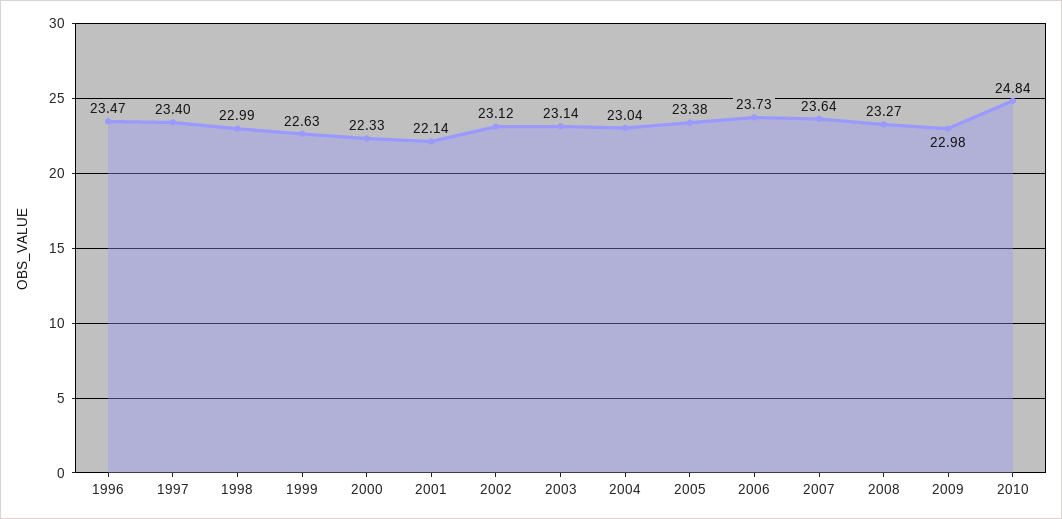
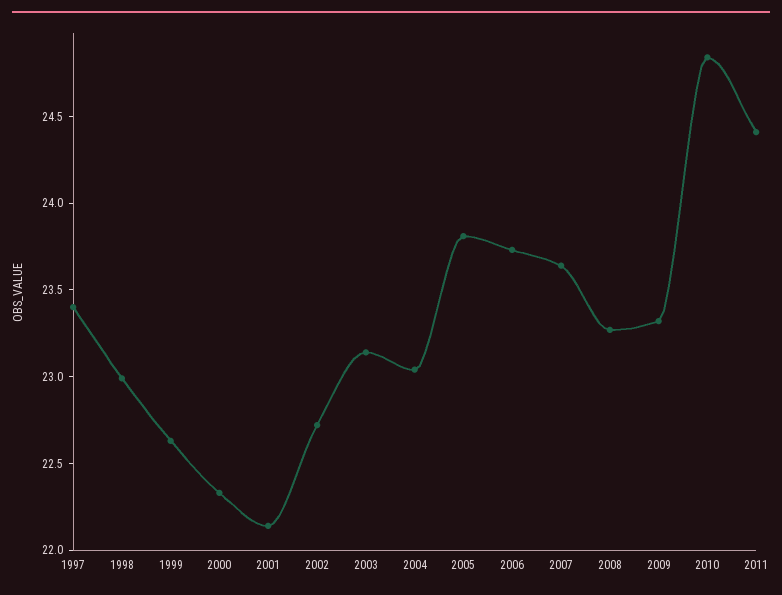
1996: 23.47 -> none
2002: 23.12 -> 22.7
2005: 23.38 -> 23.8
2009: 22.98 -> 23.3
2011: none -> 24.4

